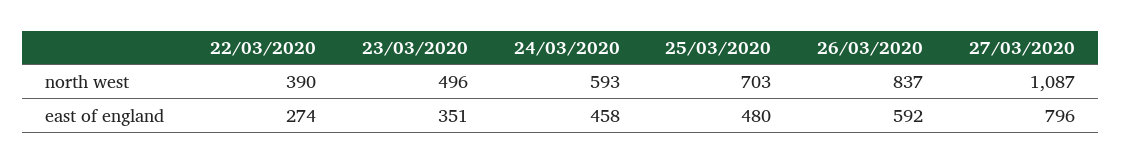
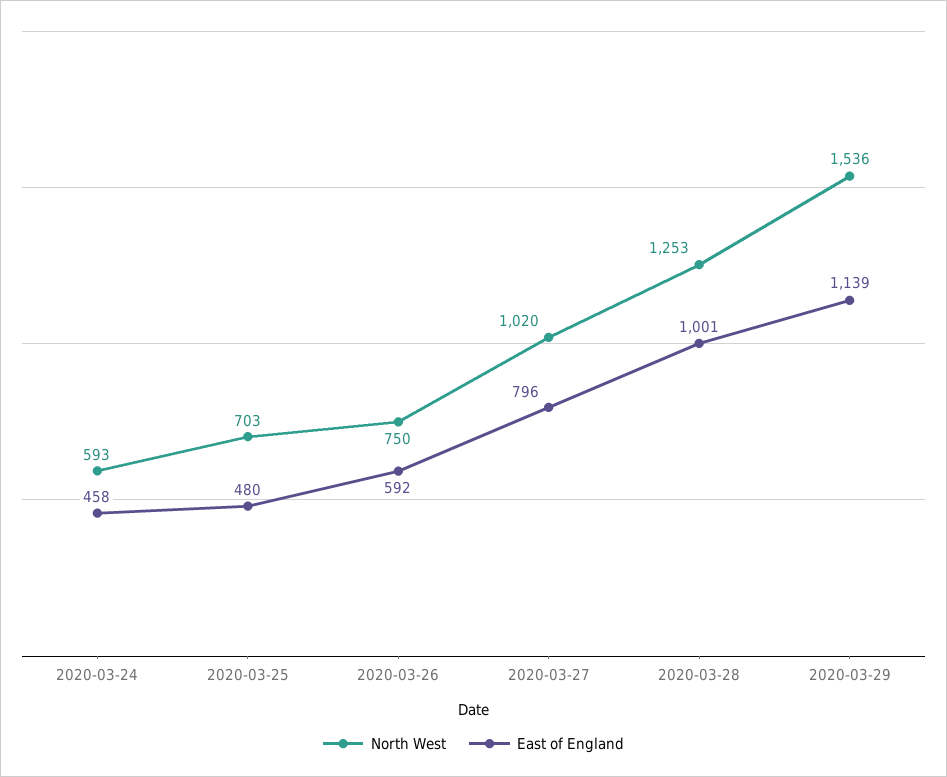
north west, 22/03/2020: 390 -> none
north west, 23/03/2020: 496 -> none
north west, 26/03/2020: 837 -> 750
north west, 27/03/2020: 1087 -> 1020
east of england, 22/03/2020: 274 -> none
east of england, 23/03/2020: 351 -> none
north west, 2020-03-28: none -> 1253
east of england, 2020-03-28: none -> 1001
north west, 2020-03-29: none -> 1536
east of england, 2020-03-29: none -> 1139

